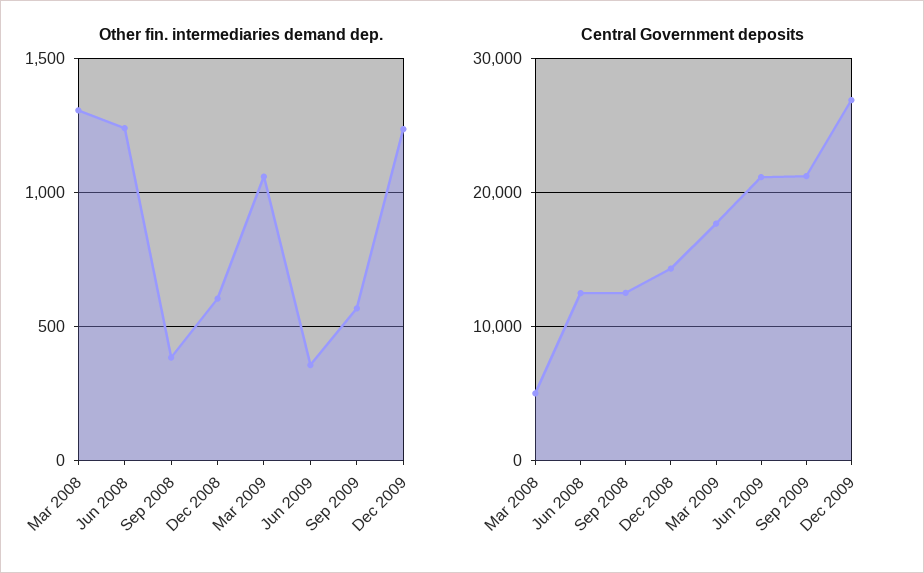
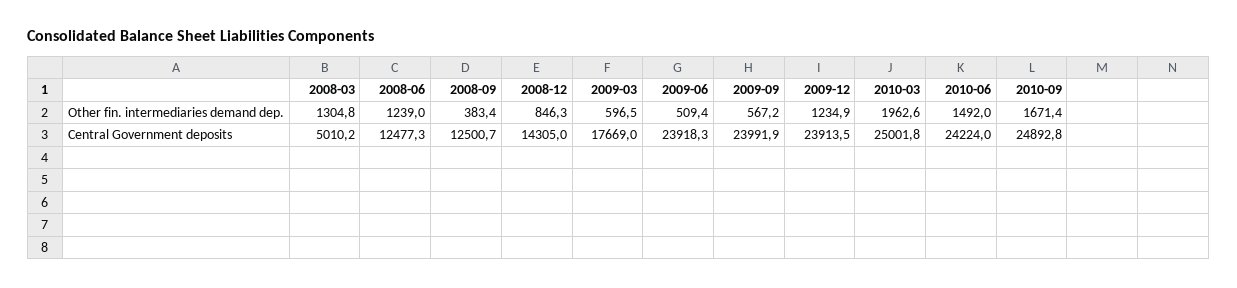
Other fin. intermediaries demand dep., Dec 2008: 600 -> 846.3
Other fin. intermediaries demand dep., Mar 2009: 1050 -> 596.5
Other fin. intermediaries demand dep., Jun 2009: 350 -> 509.4
Central Government deposits, Jun 2009: 21000 -> 23918.3
Central Government deposits, Sep 2009: 21000 -> 23991.9
Central Government deposits, Dec 2009: 27000 -> 23913.5
Other fin. intermediaries demand dep., 2010-03: none -> 1962.6
Other fin. intermediaries demand dep., 2010-06: none -> 1492
Other fin. intermediaries demand dep., 2010-09: none -> 1671.4
Central Government deposits, 2010-03: none -> 25001.8
Central Government deposits, 2010-06: none -> 24224
Central Government deposits, 2010-09: none -> 24892.8

